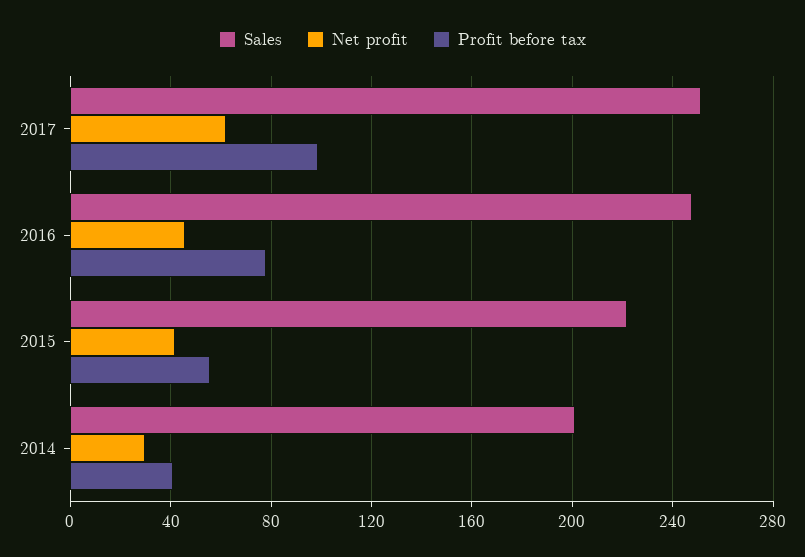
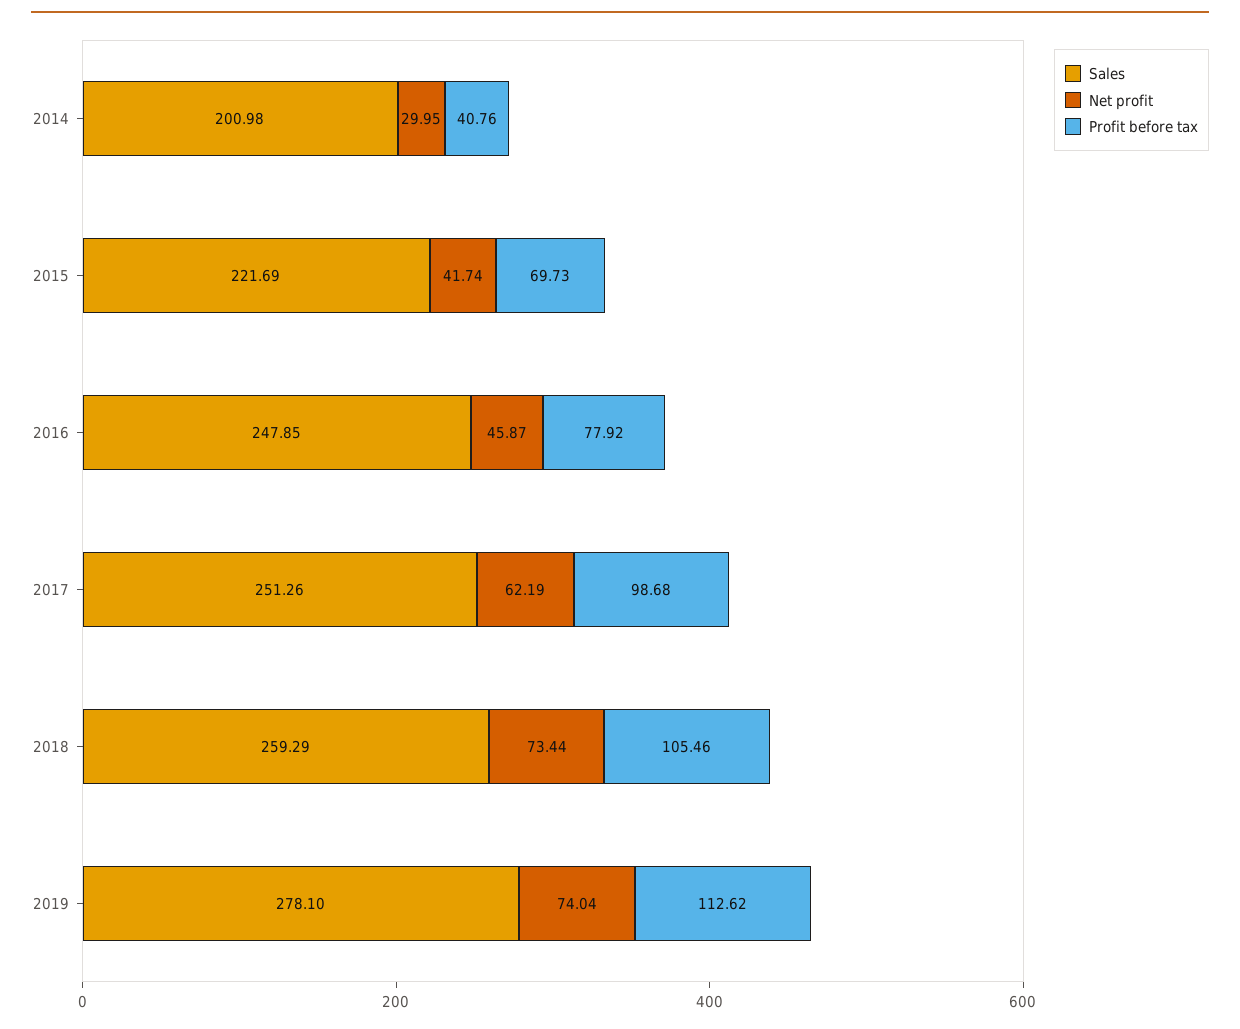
Profit before tax, 2015: 55 -> 69.73
Sales, 2018: none -> 259.29
Net profit, 2018: none -> 73.44
Profit before tax, 2018: none -> 105.46
Sales, 2019: none -> 278.1
Net profit, 2019: none -> 74.04
Profit before tax, 2019: none -> 112.62

